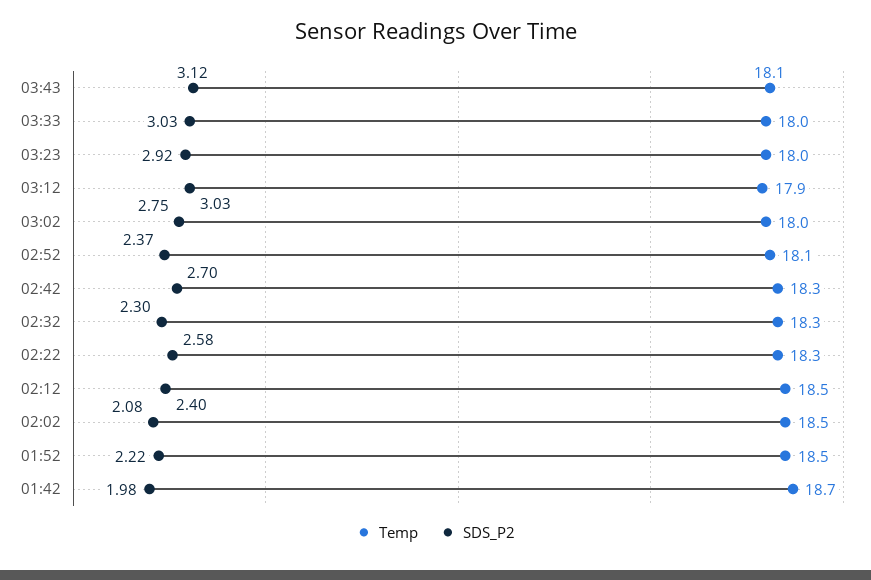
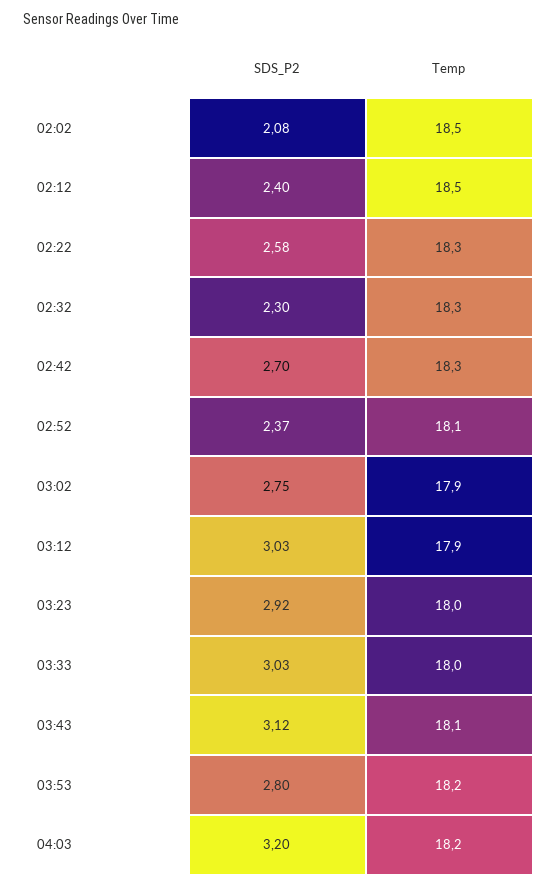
Temp, 03:02: 18 -> 17.9
Temp, 01:52: 18.5 -> none
SDS_P2, 01:52: 2.22 -> none
Temp, 01:42: 18.7 -> none
SDS_P2, 01:42: 1.98 -> none
SDS_P2, 03:53: none -> 2.8
Temp, 03:53: none -> 18.2
SDS_P2, 04:03: none -> 3.2
Temp, 04:03: none -> 18.2

